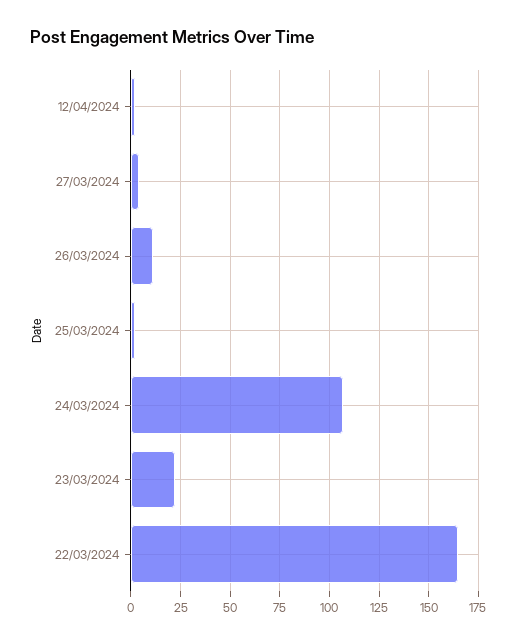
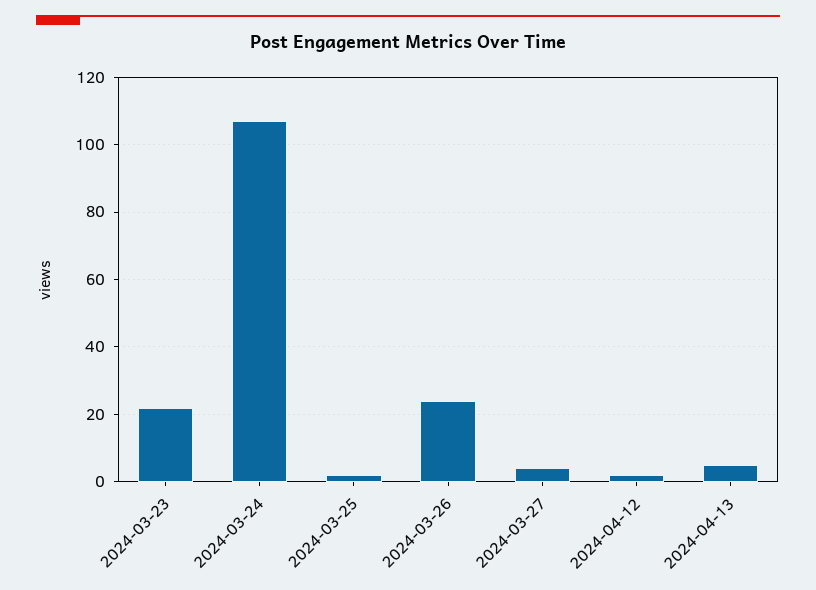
26/03/2024: 10 -> 25
22/03/2024: 165 -> none
2024-04-13: none -> 5

